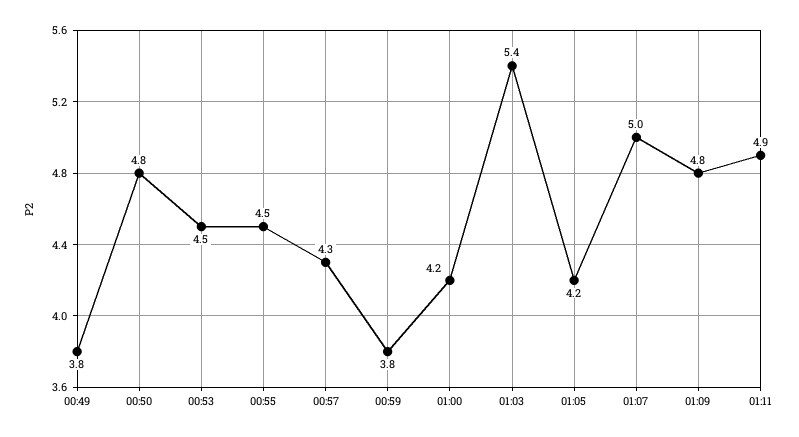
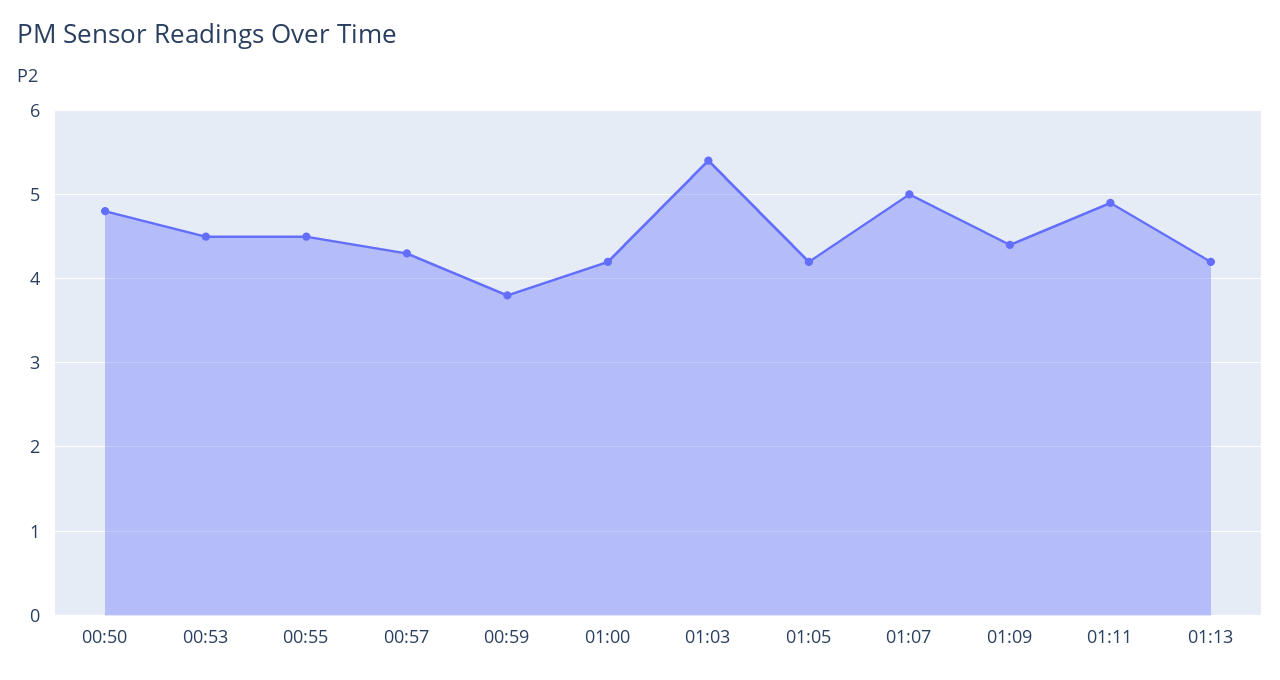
00:49: 3.8 -> none
01:09: 4.8 -> 4.4
01:13: none -> 4.2

